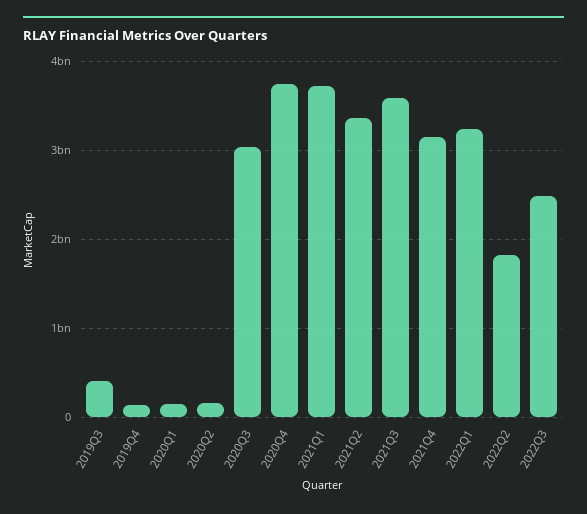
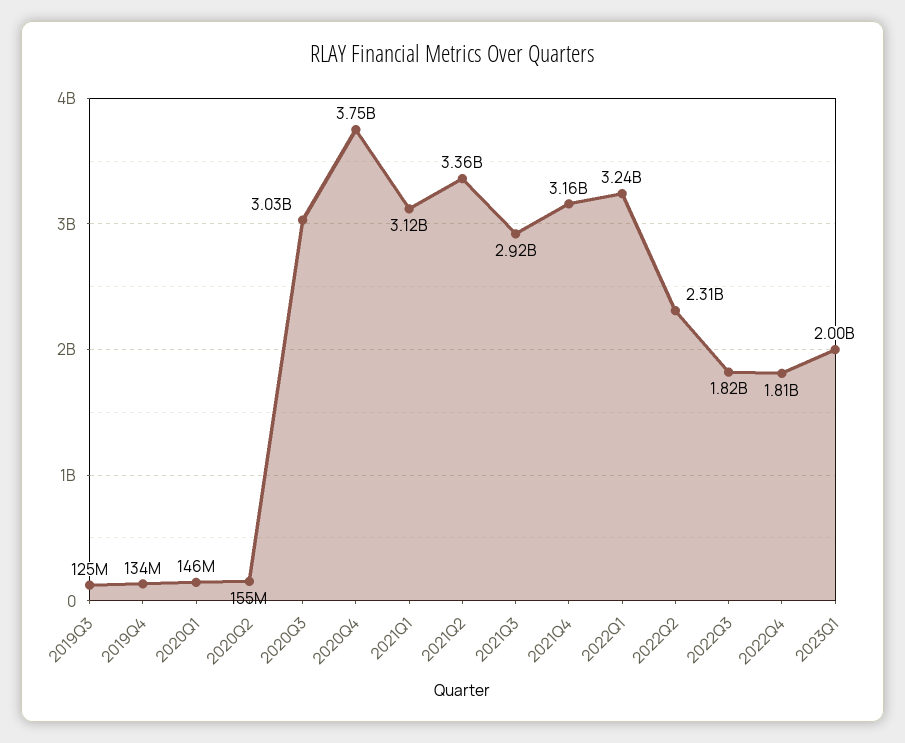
2019Q3: 400000000 -> 125000000
2021Q1: 3700000000 -> 3120000000
2021Q3: 3600000000 -> 2920000000
2022Q2: 1800000000 -> 2310000000
2022Q3: 2500000000 -> 1820000000
2022Q4: none -> 1810000000
2023Q1: none -> 2000000000

